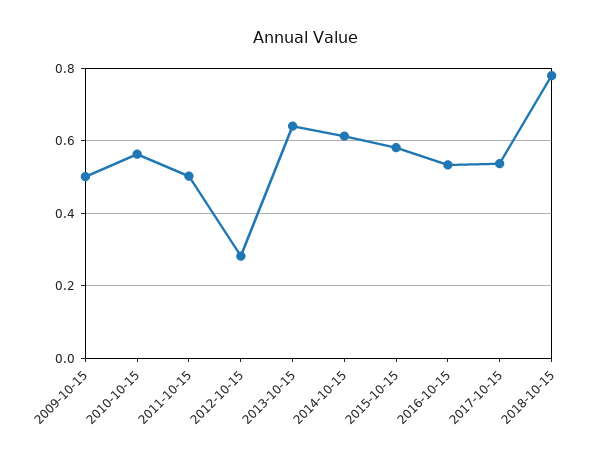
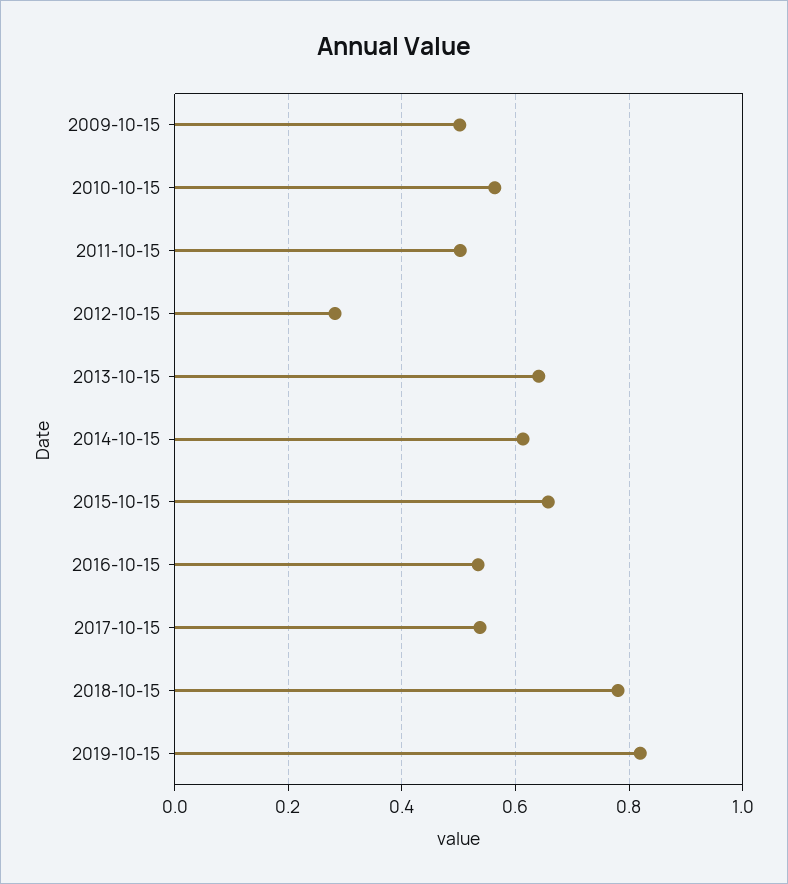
2015-10-15: 0.58 -> 0.66
2019-10-15: none -> 0.82

